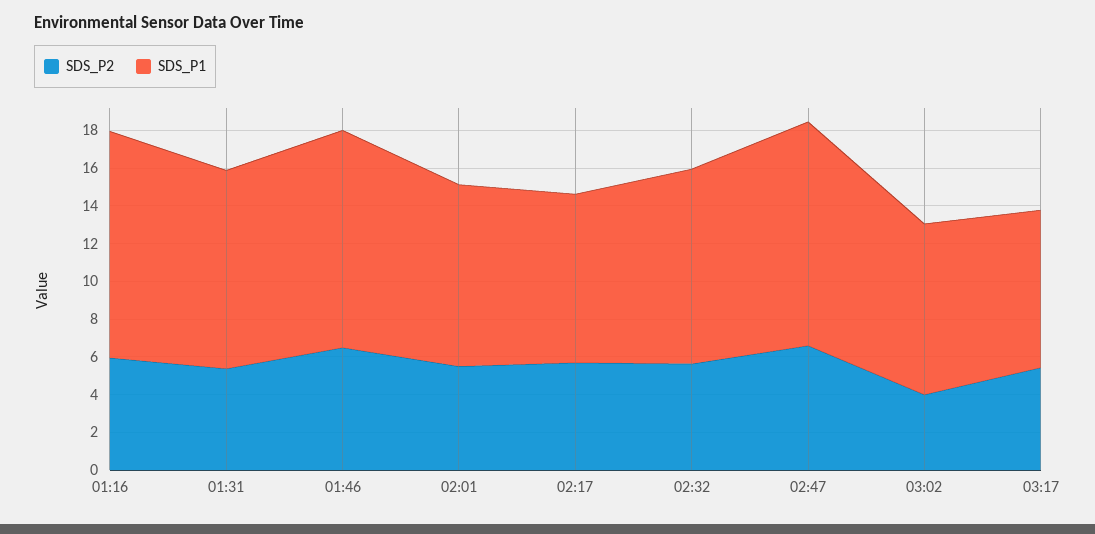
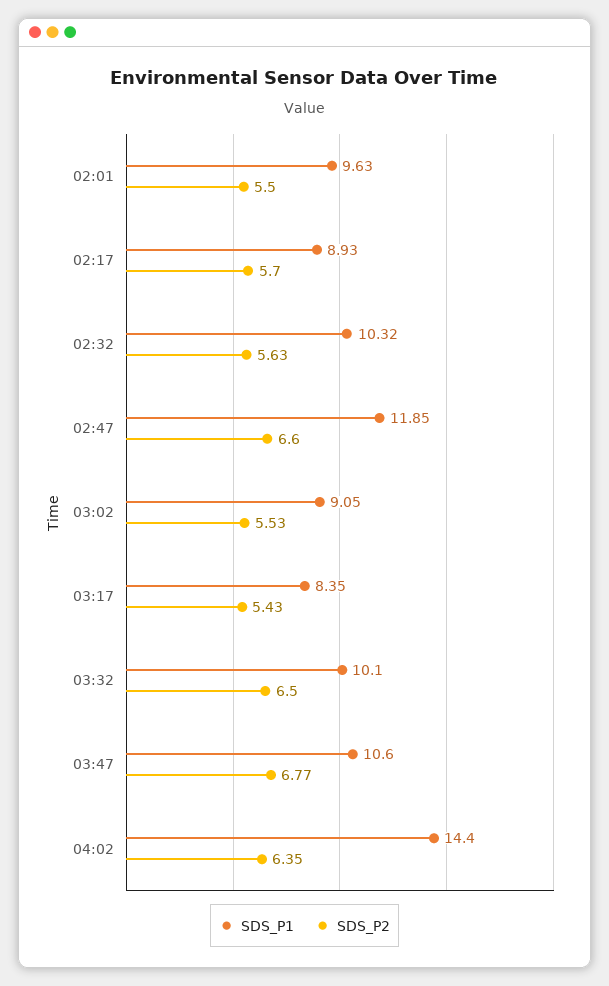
SDS_P2, 01:16: 6 -> none
SDS_P1, 01:16: 12 -> none
SDS_P2, 01:31: 5.5 -> none
SDS_P1, 01:31: 10.5 -> none
SDS_P2, 01:46: 6.5 -> none
SDS_P1, 01:46: 11.5 -> none
SDS_P2, 03:02: 4 -> 5.53
SDS_P1, 03:32: none -> 10.1
SDS_P2, 03:32: none -> 6.5
SDS_P1, 03:47: none -> 10.6
SDS_P2, 03:47: none -> 6.77
SDS_P1, 04:02: none -> 14.4
SDS_P2, 04:02: none -> 6.35

